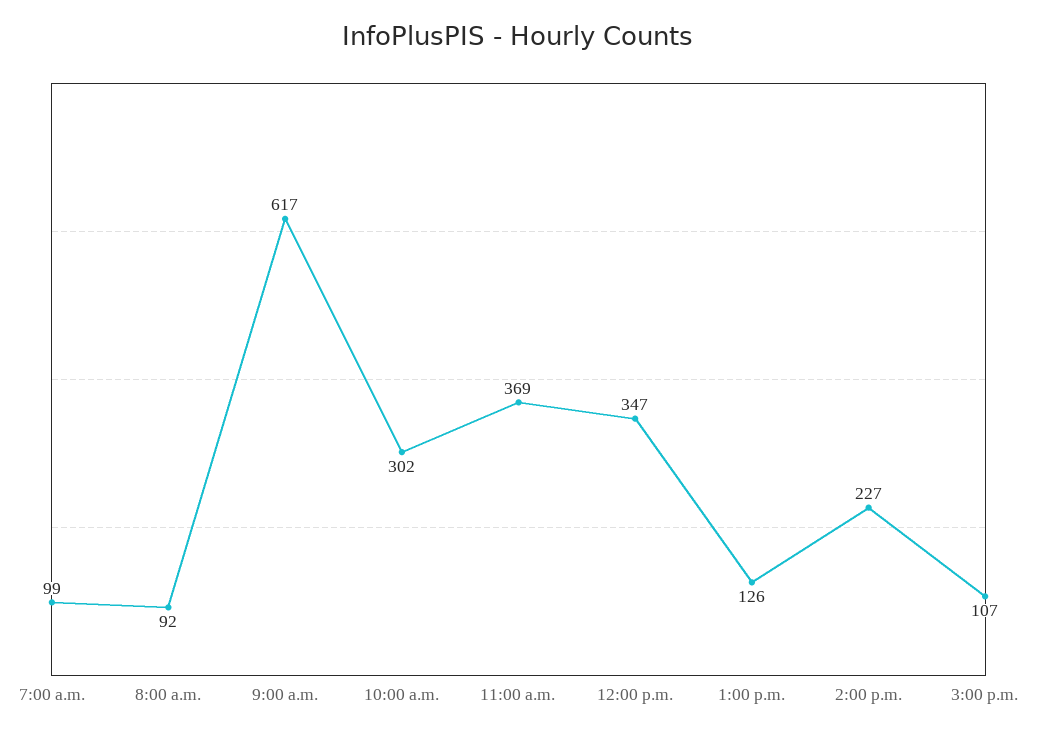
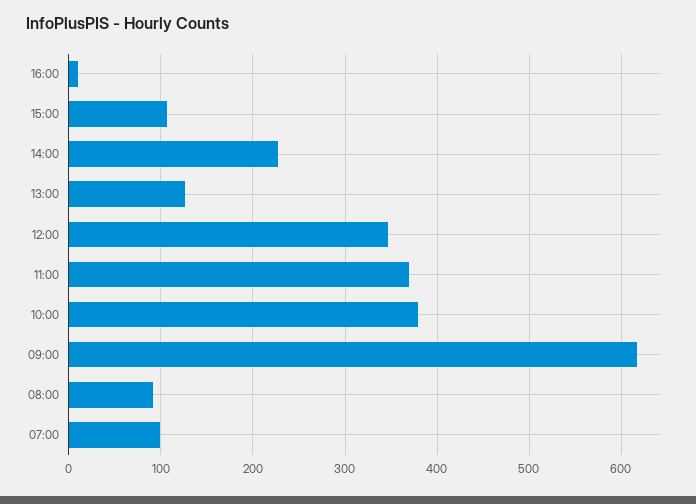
10:00 a.m.: 302 -> 380
16:00: none -> 10

